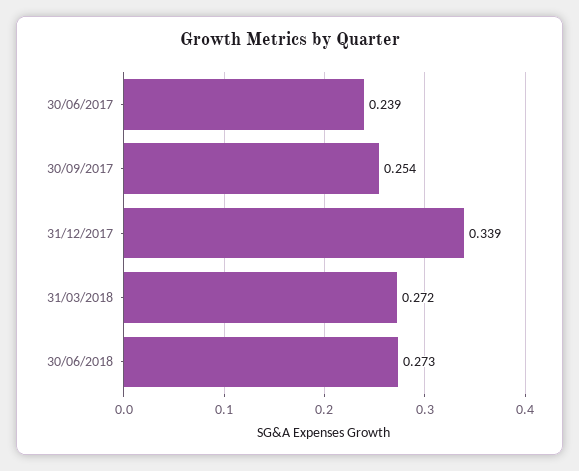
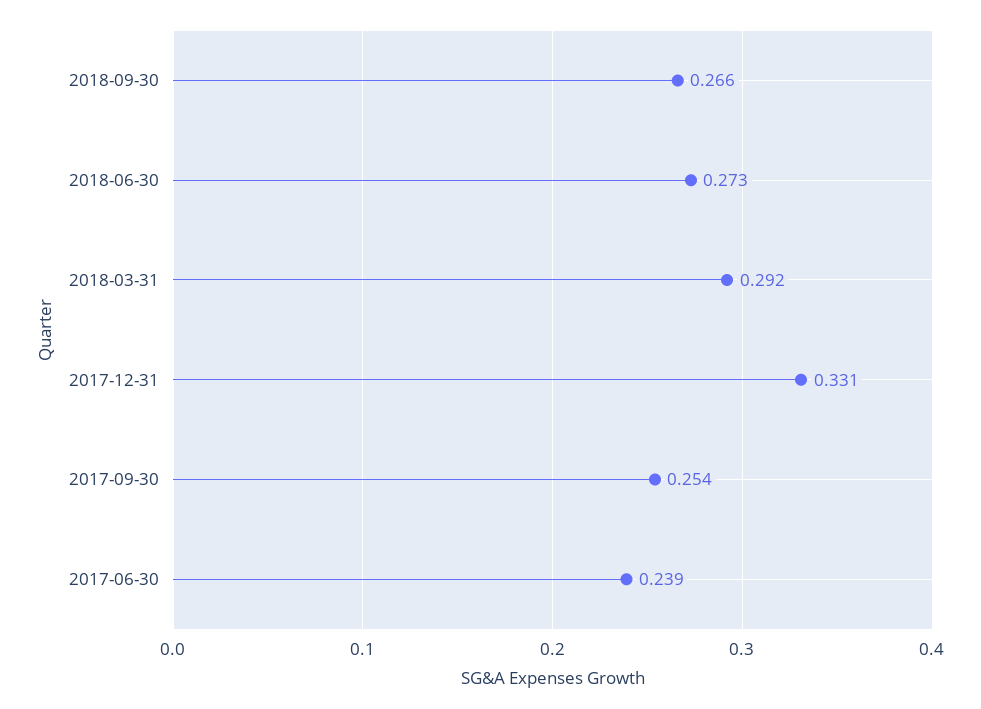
31/12/2017: 0.339 -> 0.331
31/03/2018: 0.272 -> 0.292
2018-09-30: none -> 0.266

